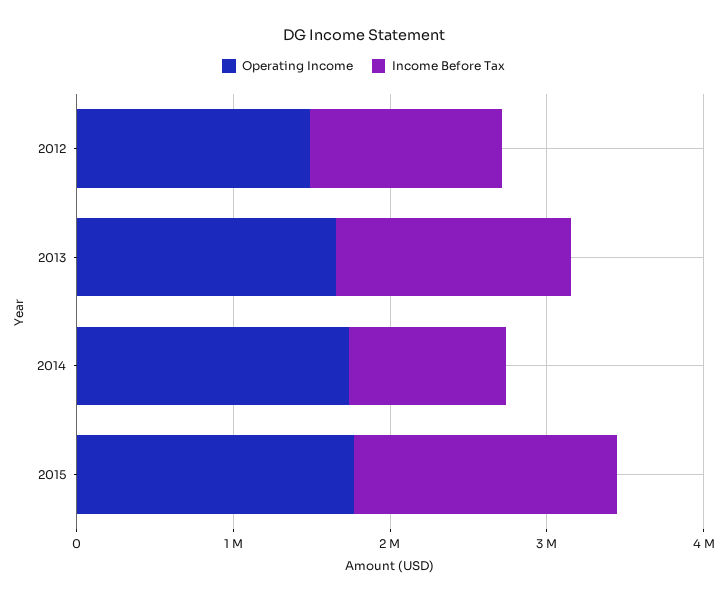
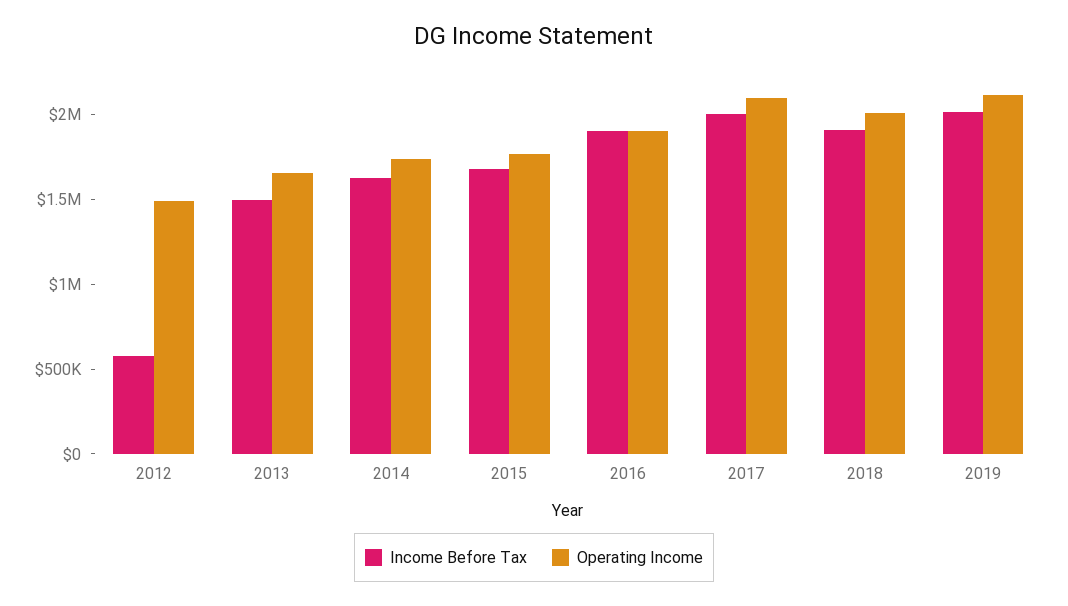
Income Before Tax, 2012: 1200000 -> 600000
Income Before Tax, 2014: 1000000 -> 1600000
Income Before Tax, 2016: none -> 1900000
Operating Income, 2016: none -> 1900000
Income Before Tax, 2017: none -> 2000000
Operating Income, 2017: none -> 2100000
Income Before Tax, 2018: none -> 1900000
Operating Income, 2018: none -> 2000000
Income Before Tax, 2019: none -> 2000000
Operating Income, 2019: none -> 2100000

